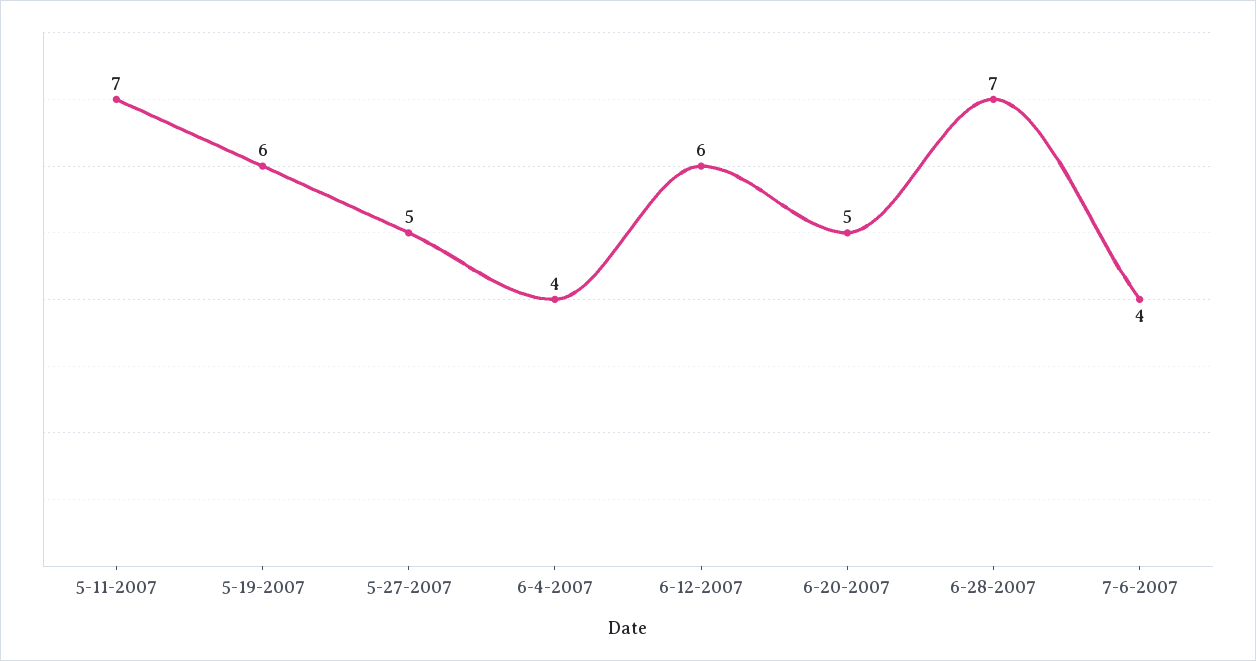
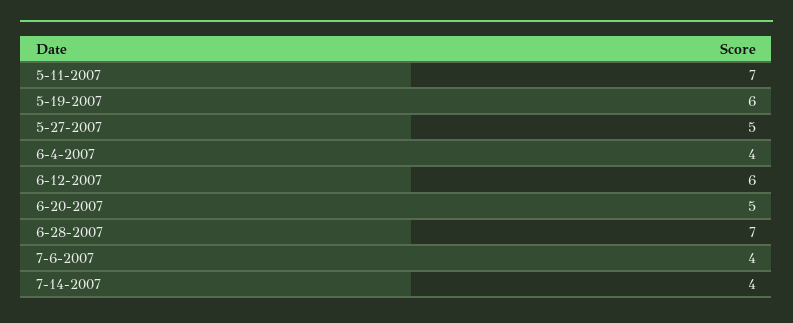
7-14-2007: none -> 4

